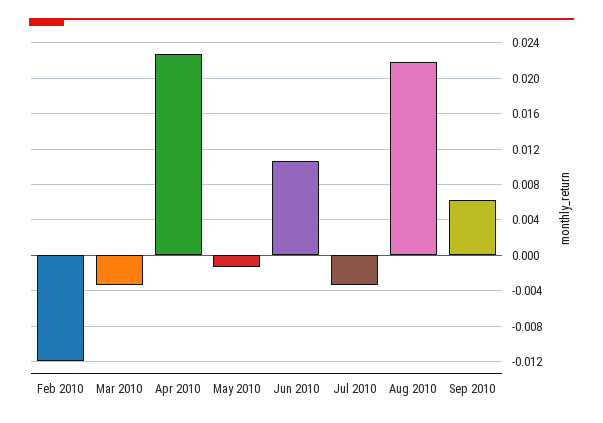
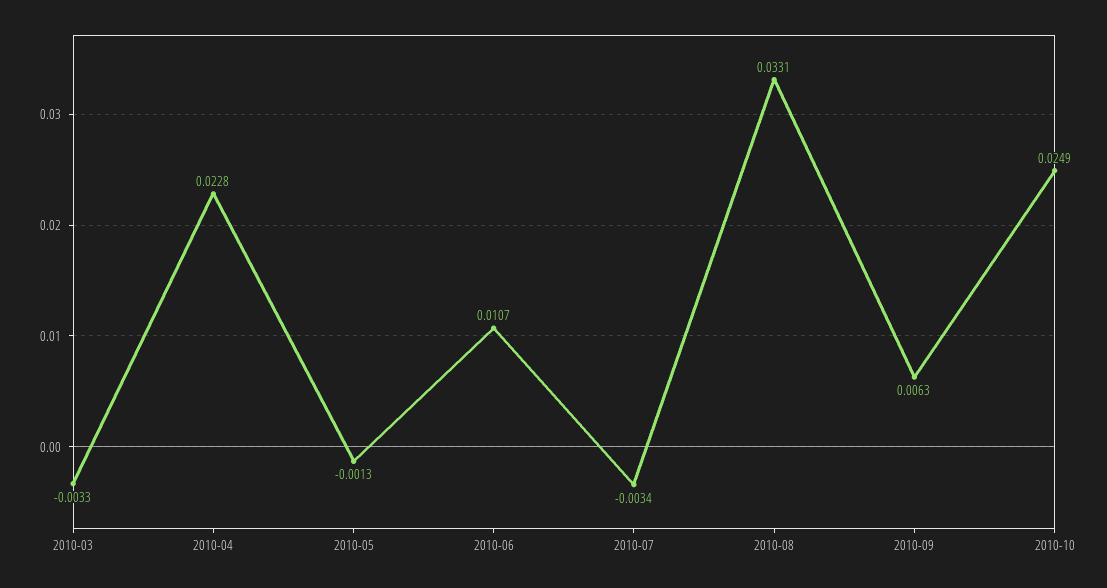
Feb 2010: -0.012 -> none
Aug 2010: 0.022 -> 0.0331
2010-10: none -> 0.0249

